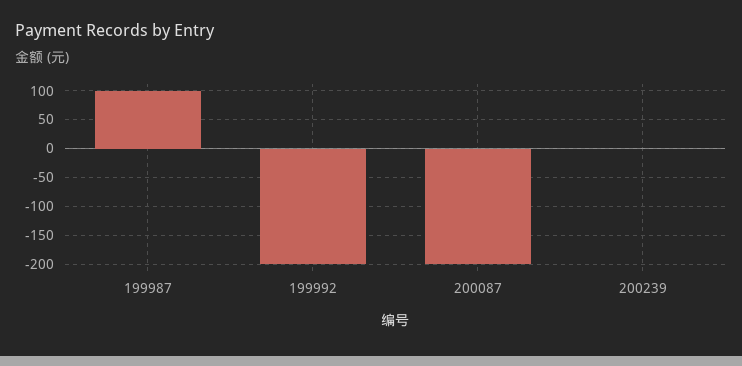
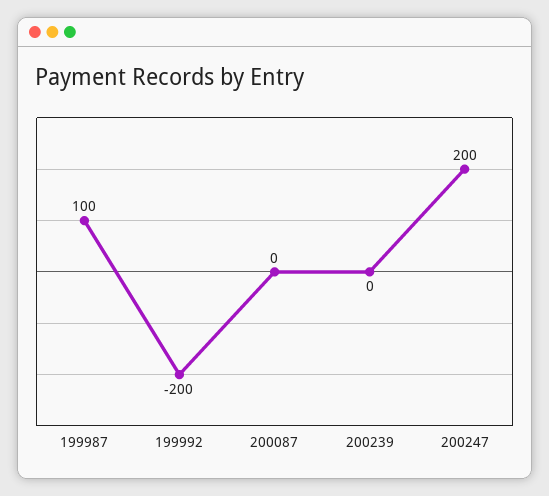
200087: -200 -> 0
200247: none -> 200

